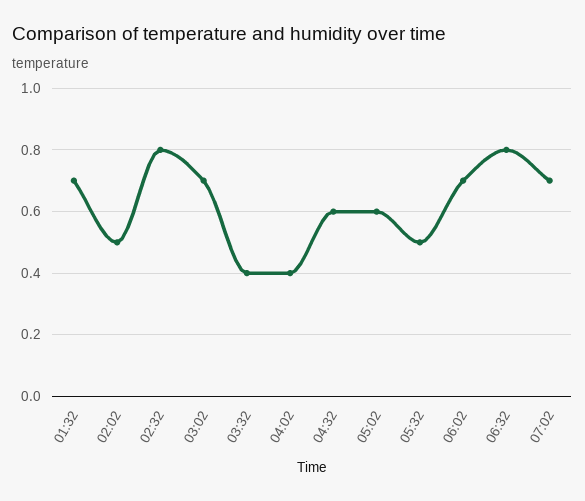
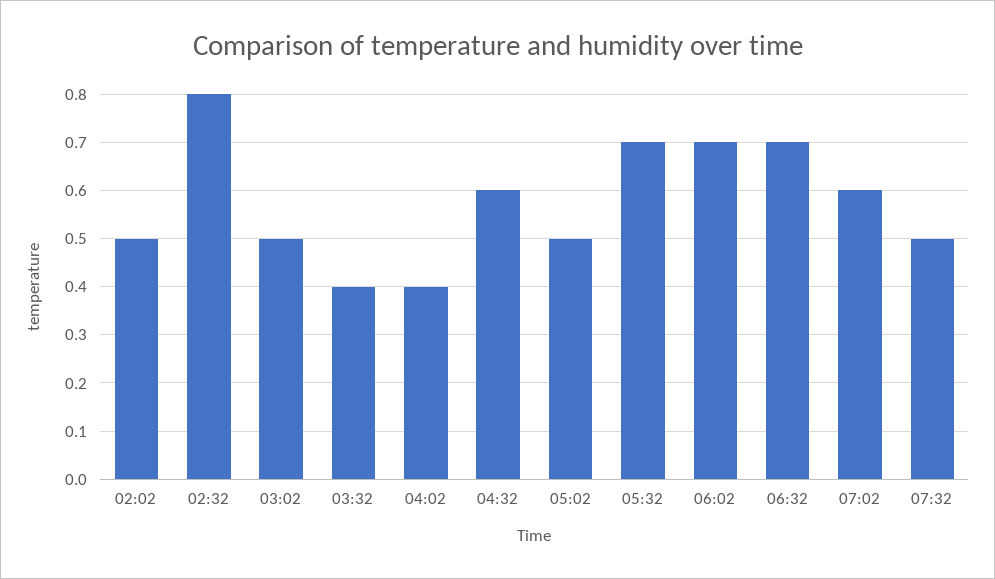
01:32: 0.7 -> none
03:02: 0.7 -> 0.5
05:02: 0.6 -> 0.5
05:32: 0.5 -> 0.7
06:32: 0.8 -> 0.7
07:02: 0.7 -> 0.6
07:32: none -> 0.5

